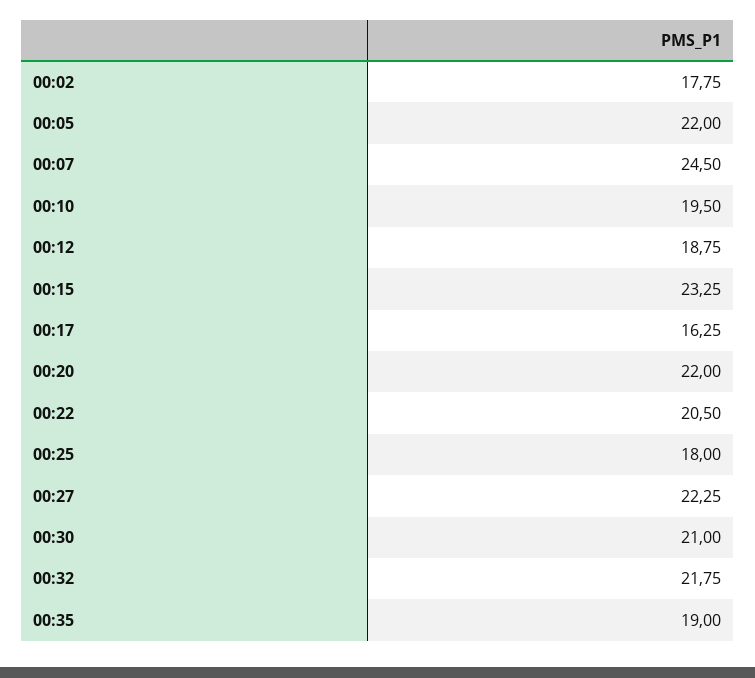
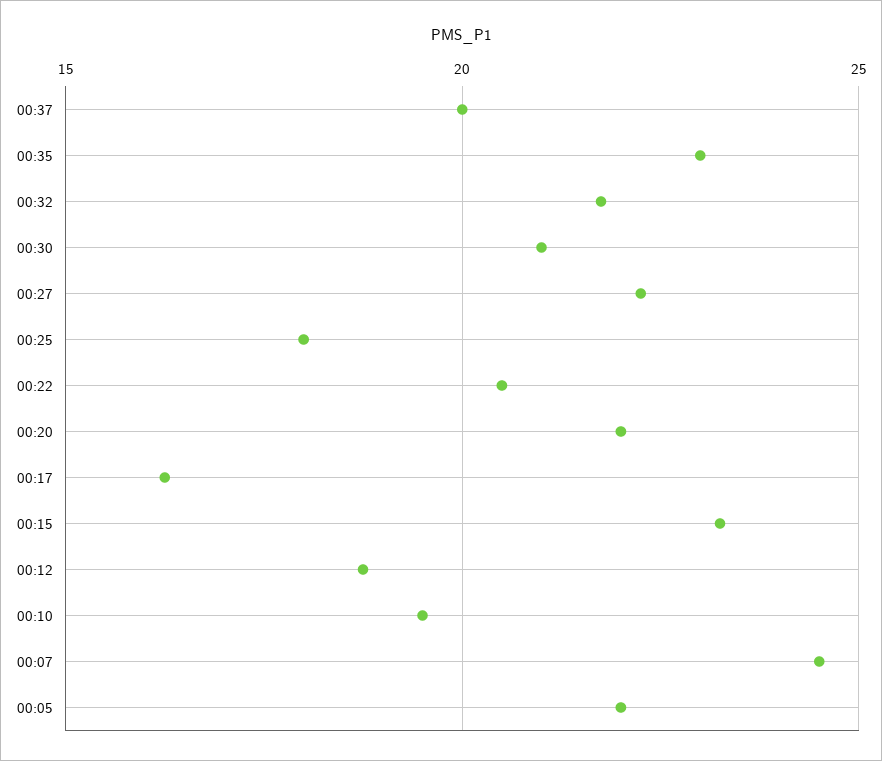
00:02: 17.75 -> none
00:35: 19 -> 23
00:37: none -> 20

